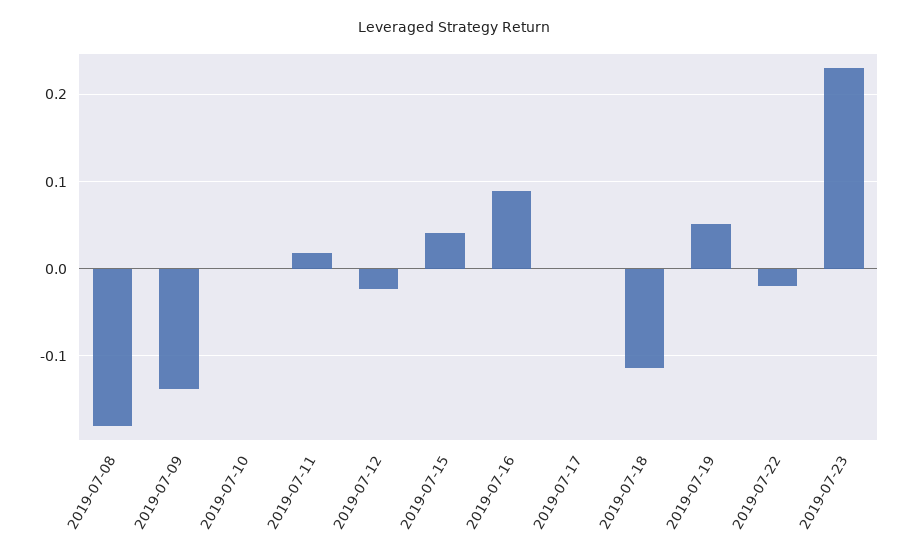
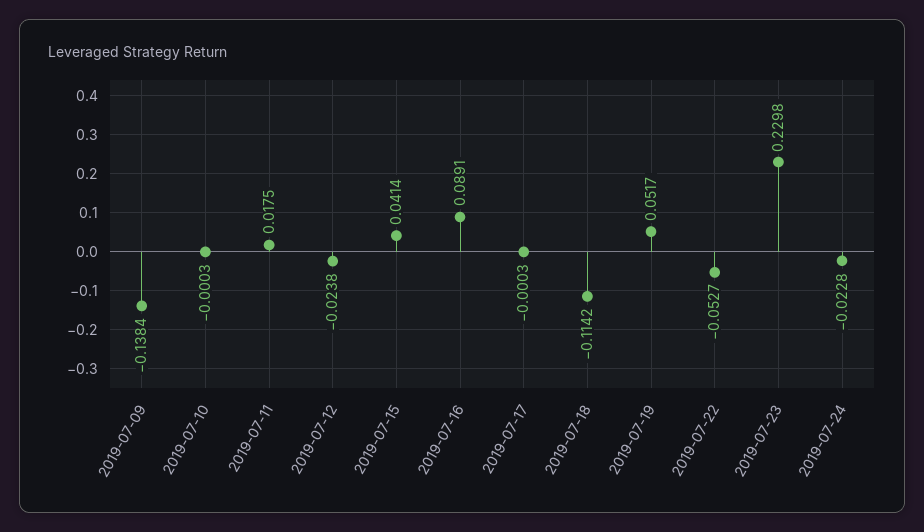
2019-07-08: -0.18 -> none
2019-07-22: -0.02 -> -0.0527
2019-07-24: none -> -0.0228

